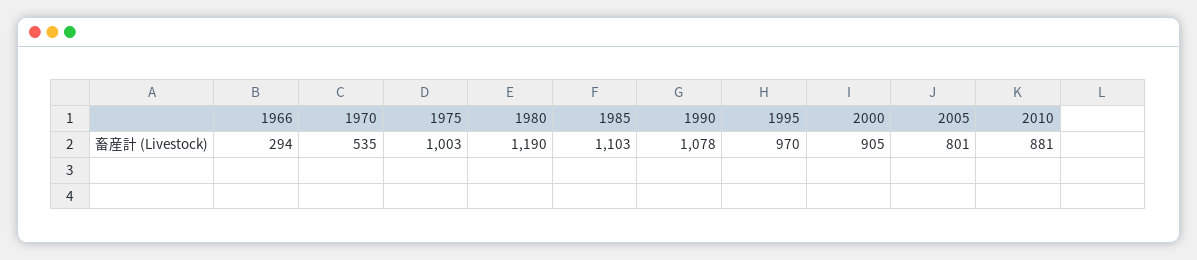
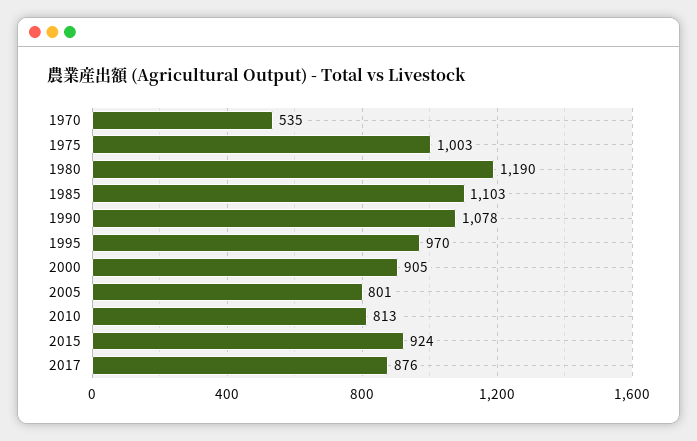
1966: 294 -> none
2010: 881 -> 813
2015: none -> 924
2017: none -> 876

